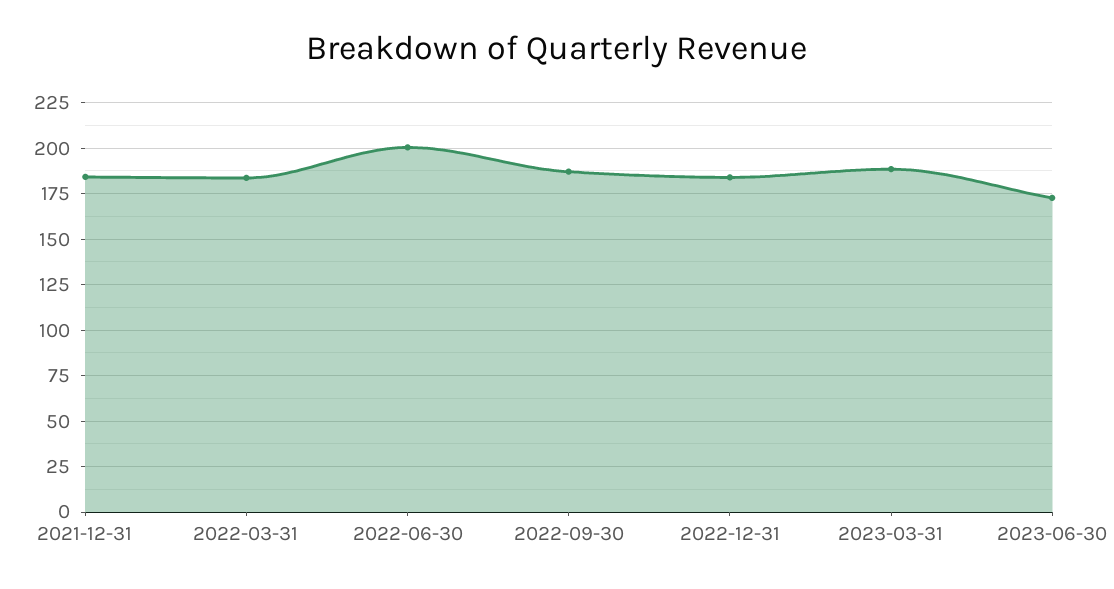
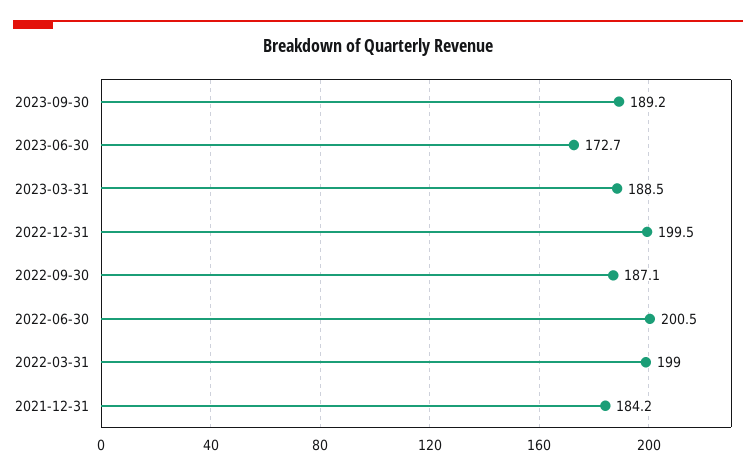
2022-03-31: 185 -> 199
2022-12-31: 185 -> 199.5
2023-09-30: none -> 189.2

